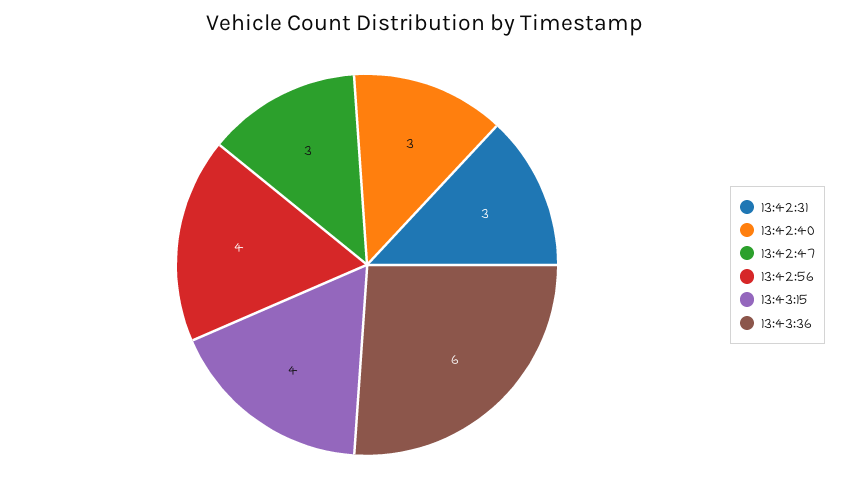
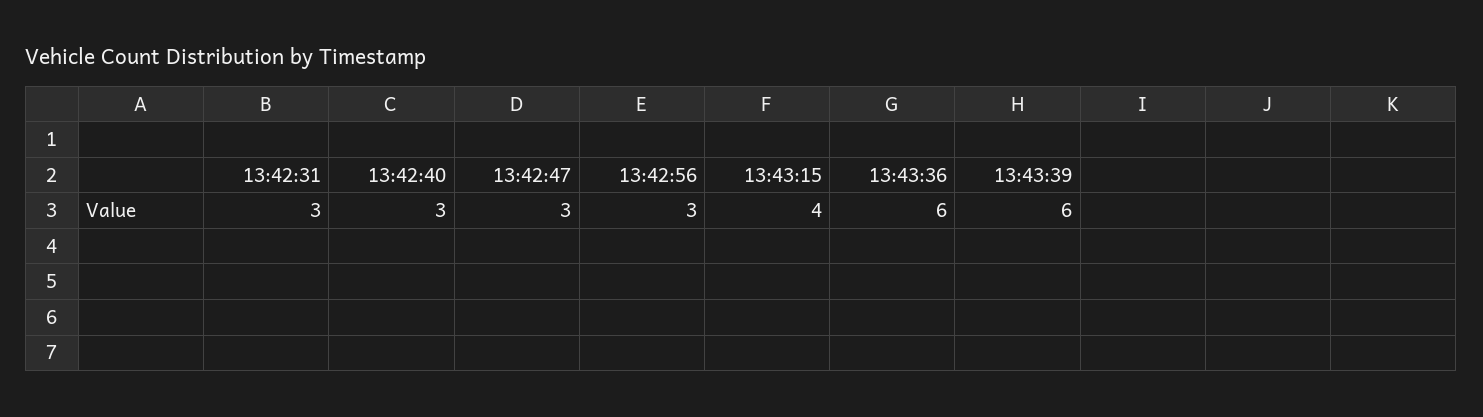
13:42:56: 4 -> 3
13:43:39: none -> 6

